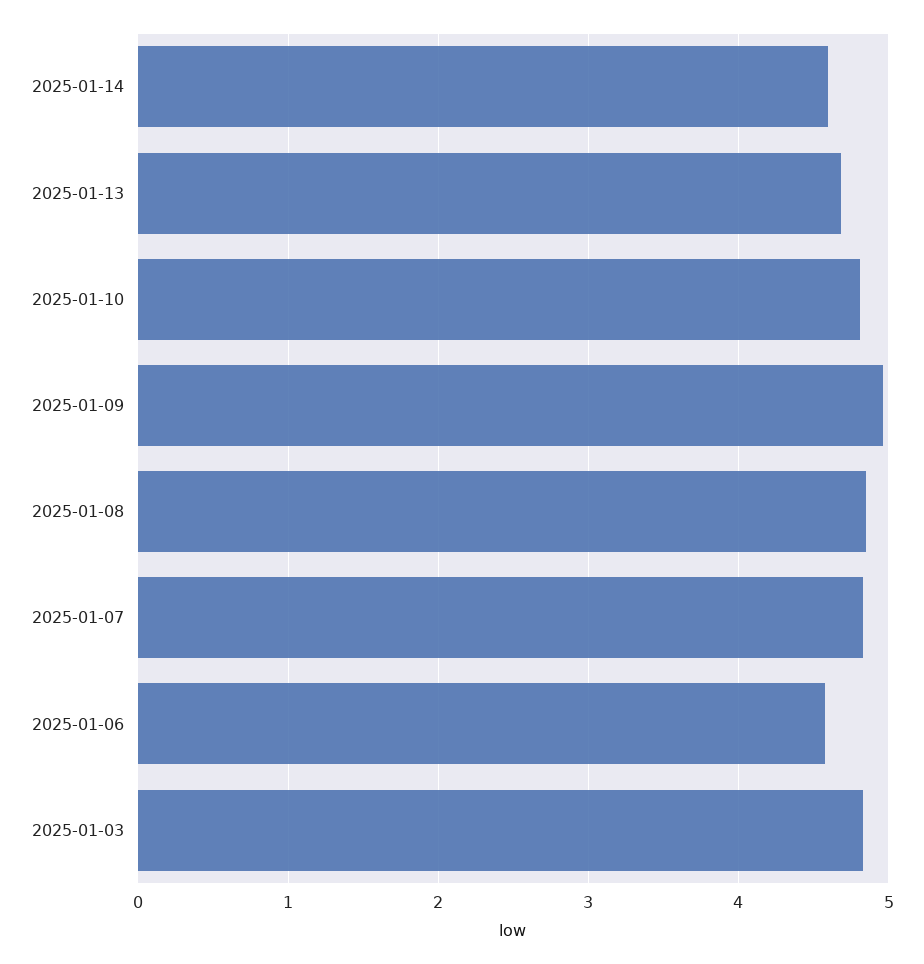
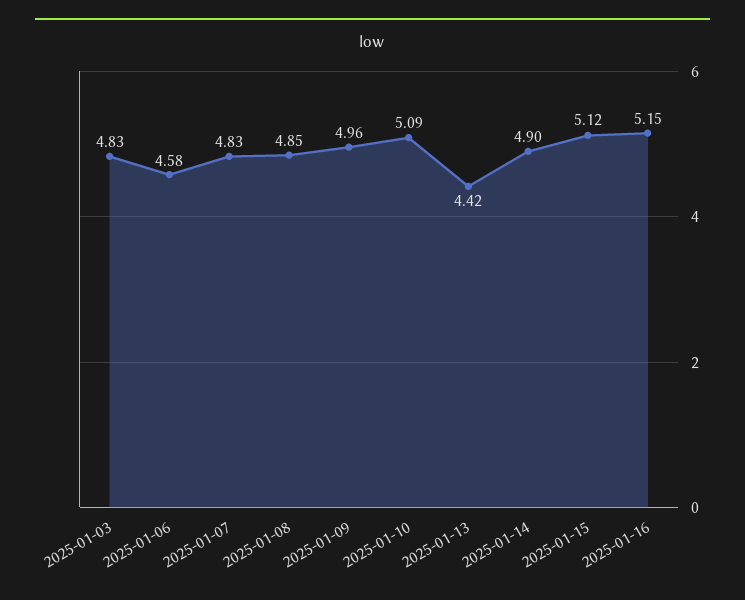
2025-01-14: 4.6 -> 4.9
2025-01-13: 4.7 -> 4.42
2025-01-10: 4.8 -> 5.09
2025-01-15: none -> 5.12
2025-01-16: none -> 5.15

